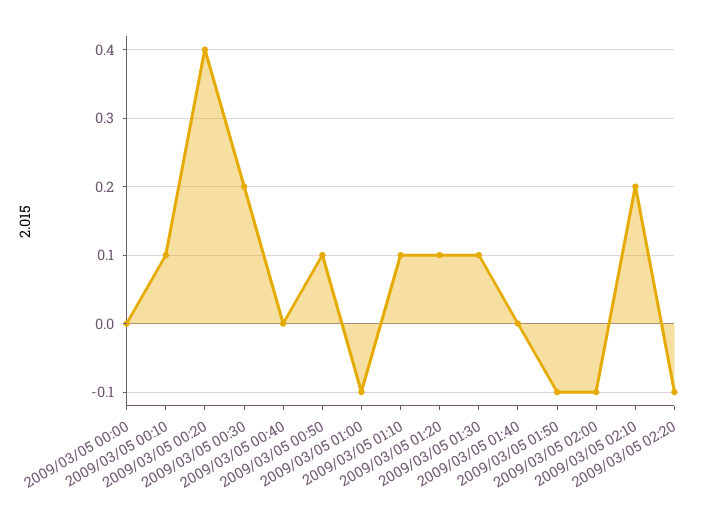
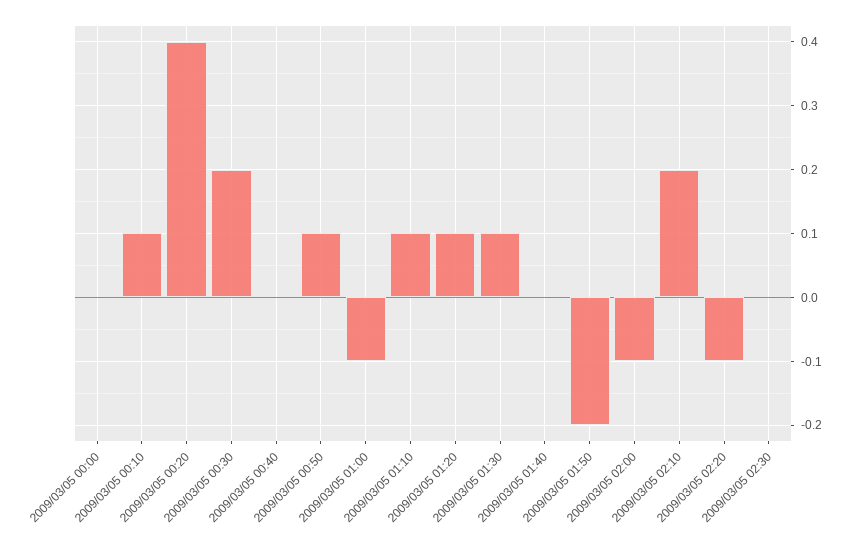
2009/03/05 01:50: -0.1 -> -0.2
2009/03/05 02:30: none -> 0

